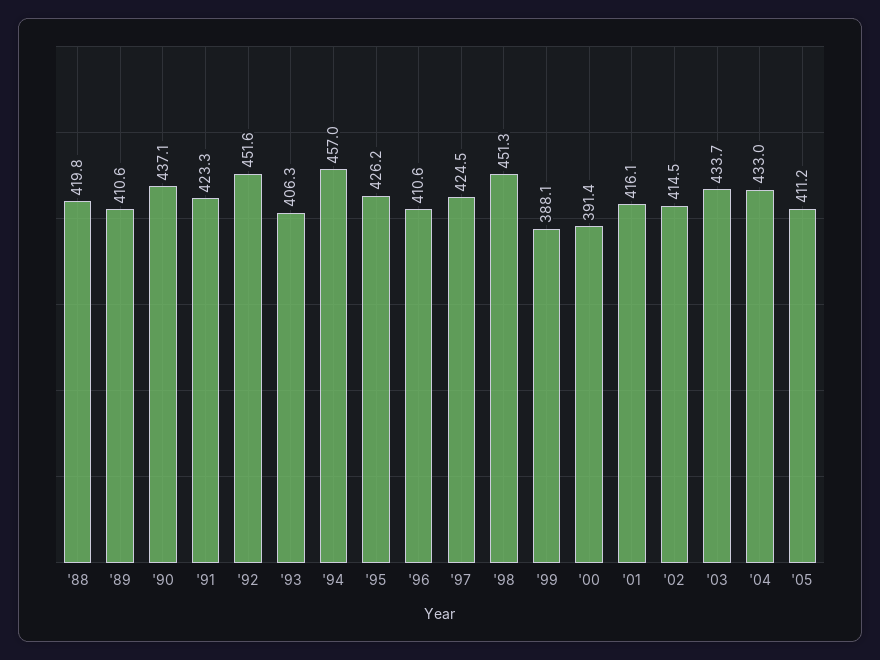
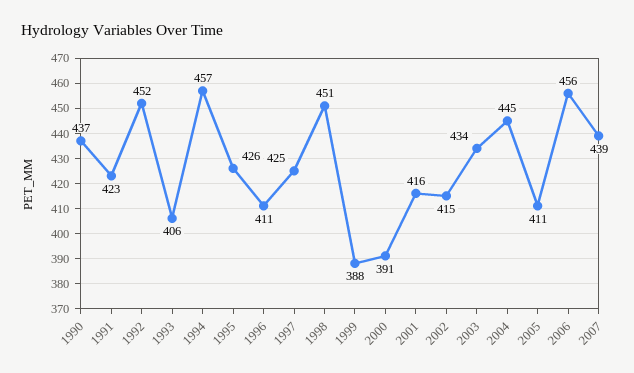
'88: 419.8 -> none
'89: 410.6 -> none
'04: 433 -> 445
2006: none -> 456
2007: none -> 439

